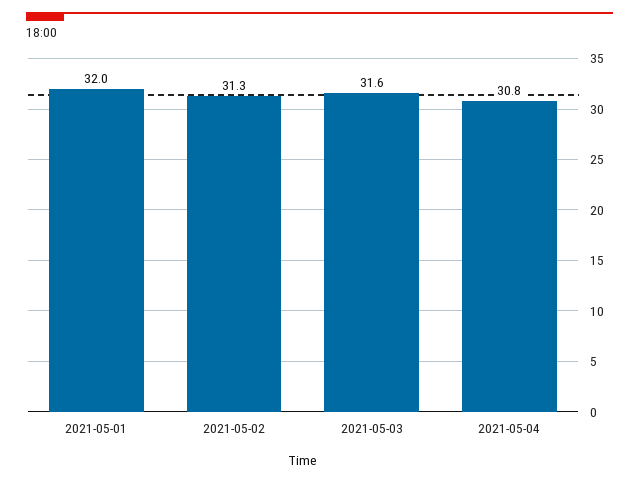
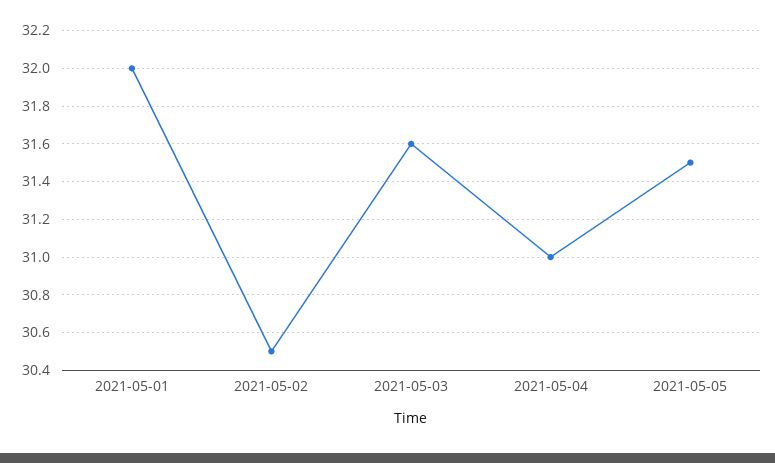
2021-05-02: 31.3 -> 30.5
2021-05-04: 30.8 -> 31
2021-05-05: none -> 31.5

